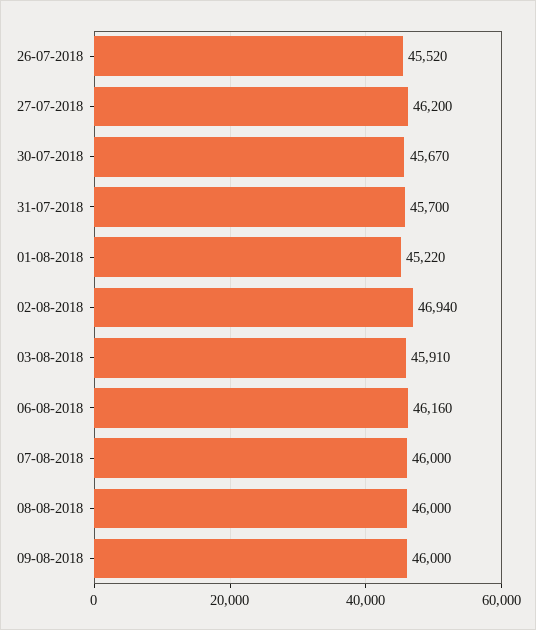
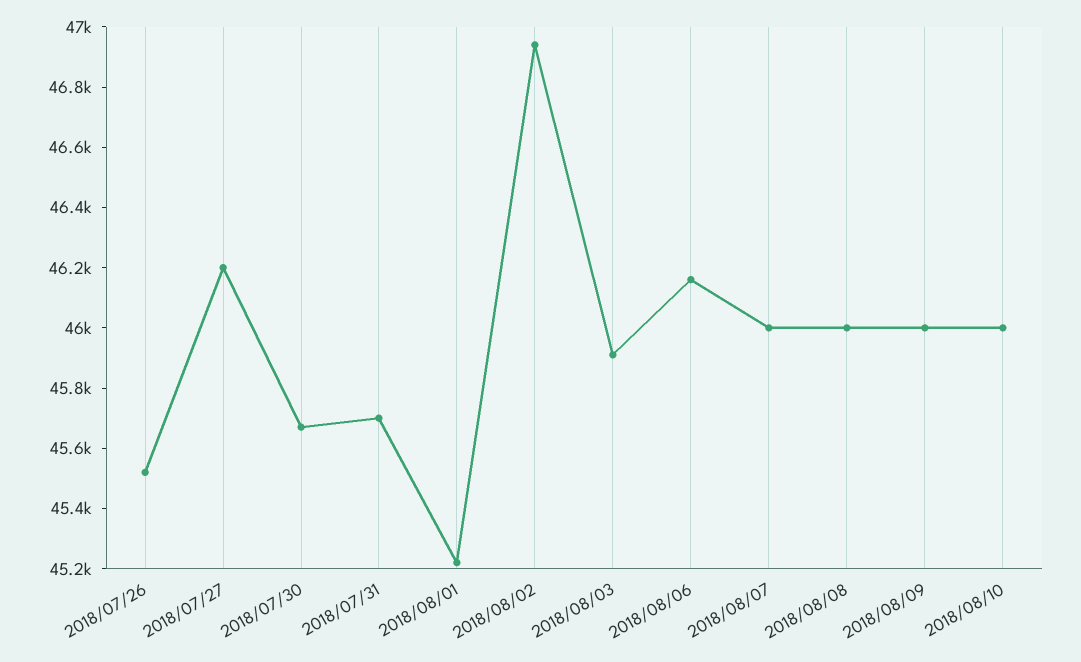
2018/08/10: none -> 46000

